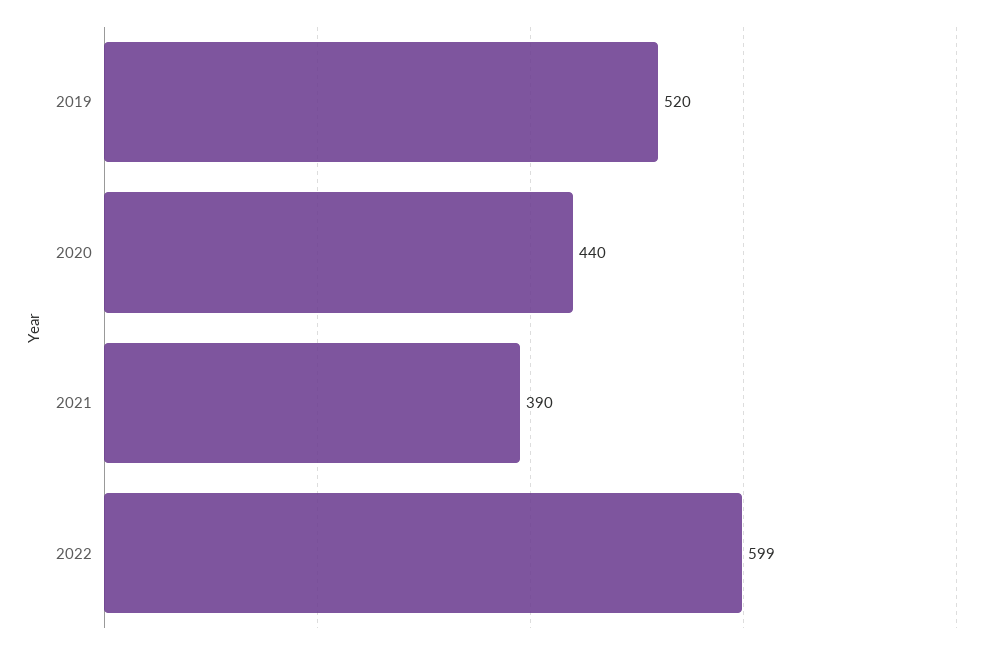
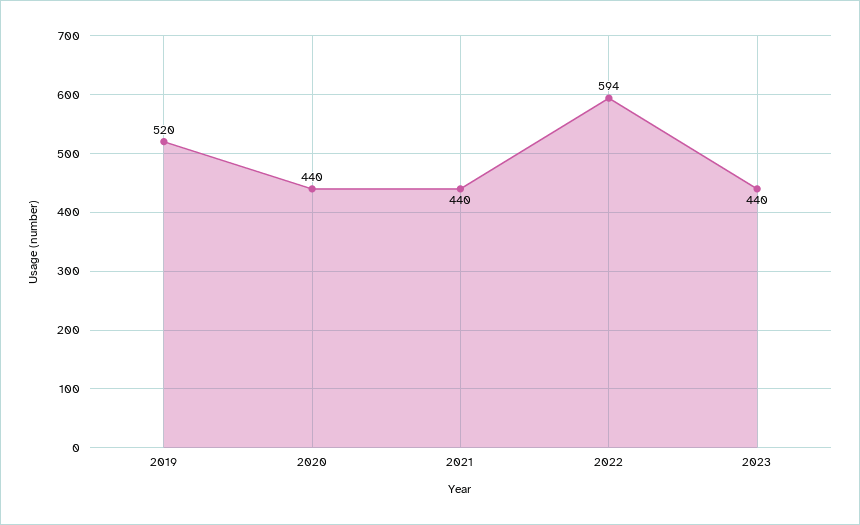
2021: 390 -> 440
2022: 599 -> 594
2023: none -> 440

